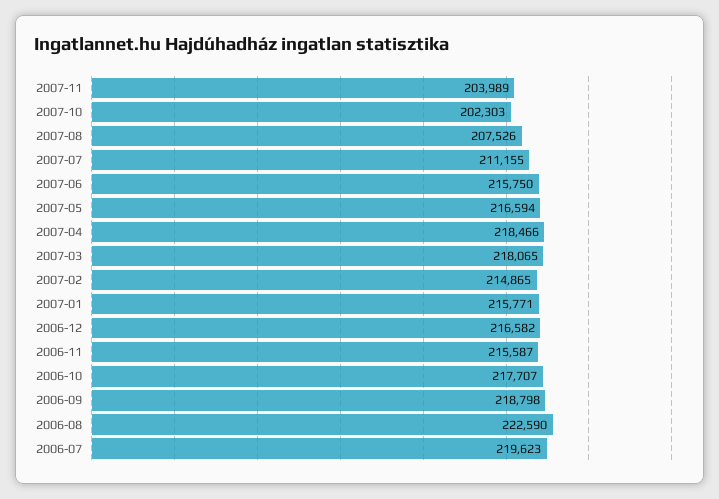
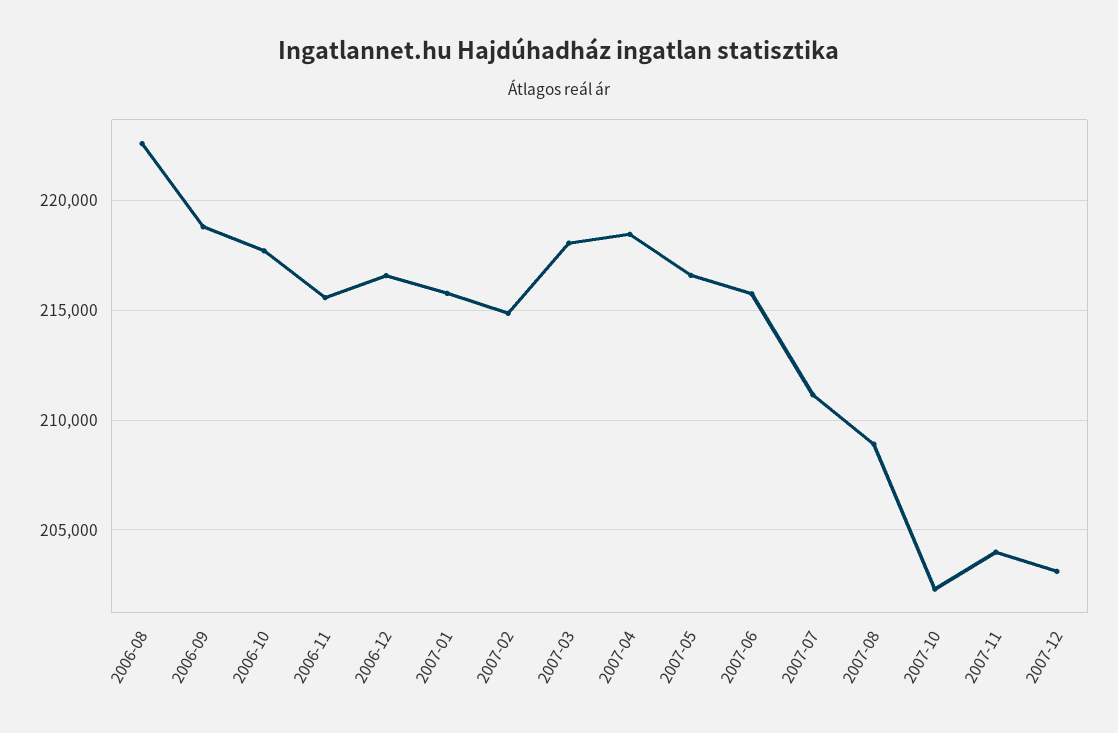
2007-08: 207526 -> 209000
2006-07: 219623 -> none
2007-12: none -> 203000

